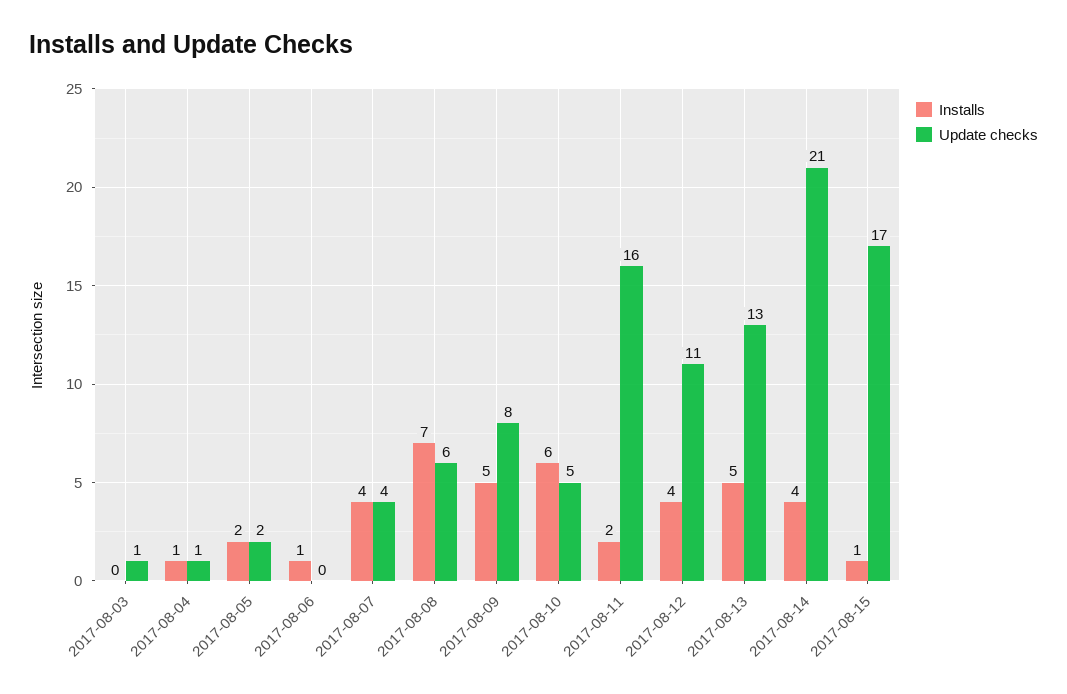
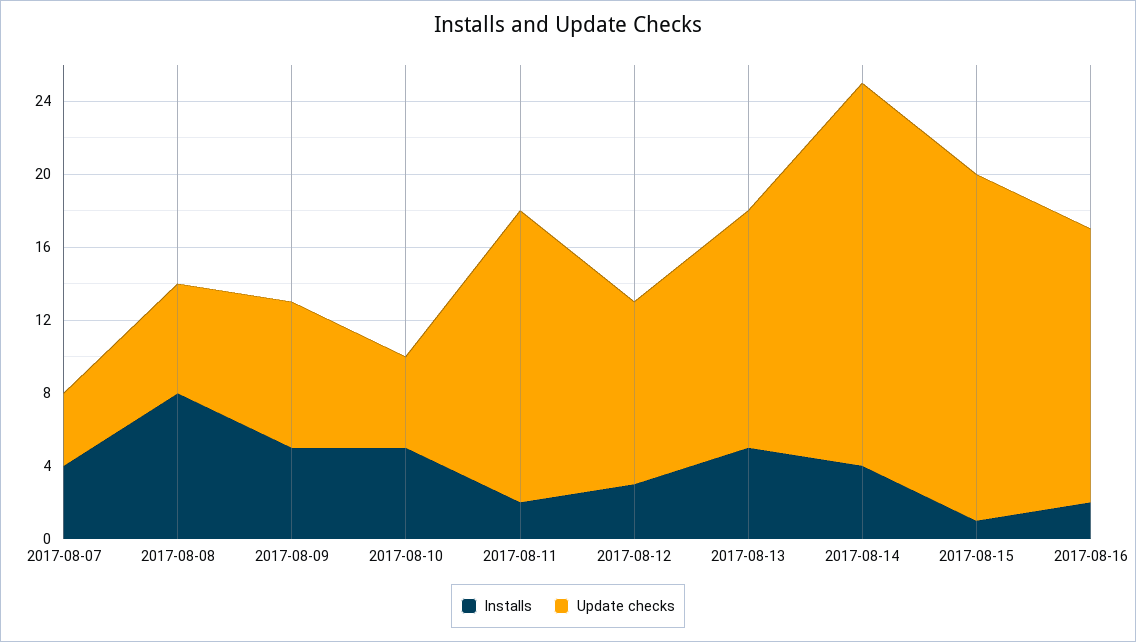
Installs, 2017-08-03: 0 -> none
Update checks, 2017-08-03: 1 -> none
Installs, 2017-08-04: 1 -> none
Update checks, 2017-08-04: 1 -> none
Installs, 2017-08-05: 2 -> none
Update checks, 2017-08-05: 2 -> none
Installs, 2017-08-06: 1 -> none
Update checks, 2017-08-06: 0 -> none
Installs, 2017-08-08: 7 -> 8
Installs, 2017-08-10: 6 -> 5
Installs, 2017-08-12: 4 -> 3
Update checks, 2017-08-12: 11 -> 10
Update checks, 2017-08-15: 17 -> 19
Installs, 2017-08-16: none -> 2
Update checks, 2017-08-16: none -> 15

